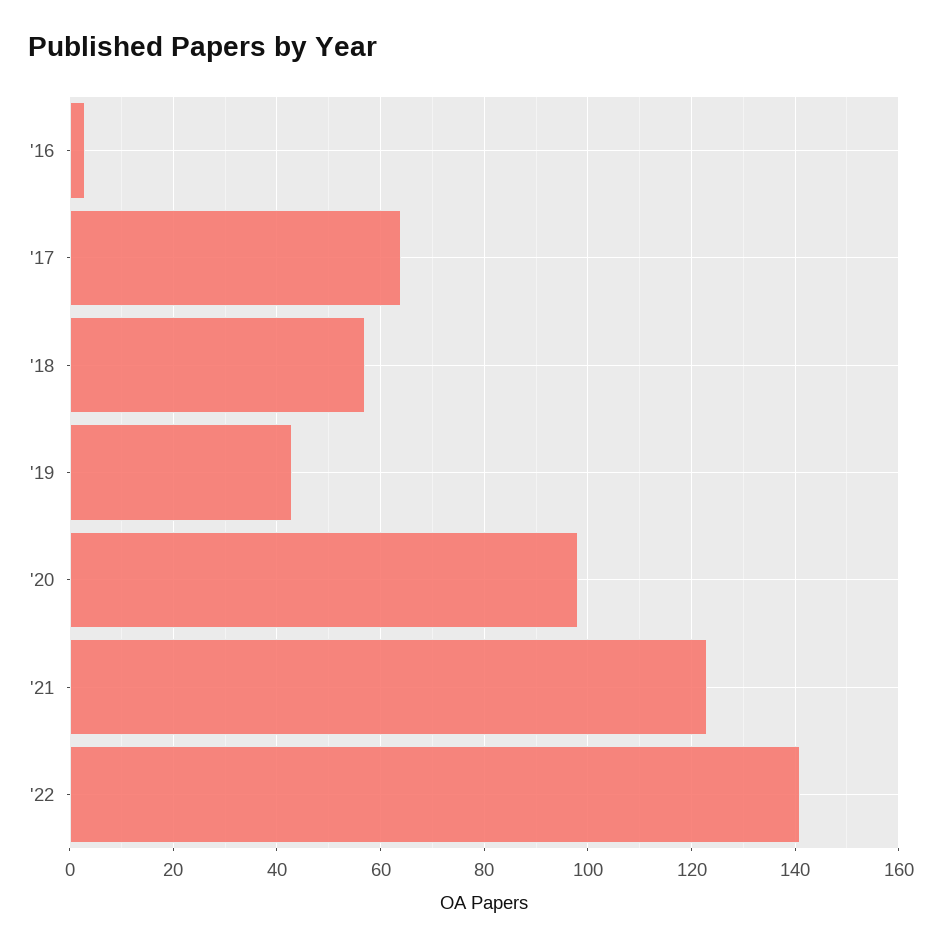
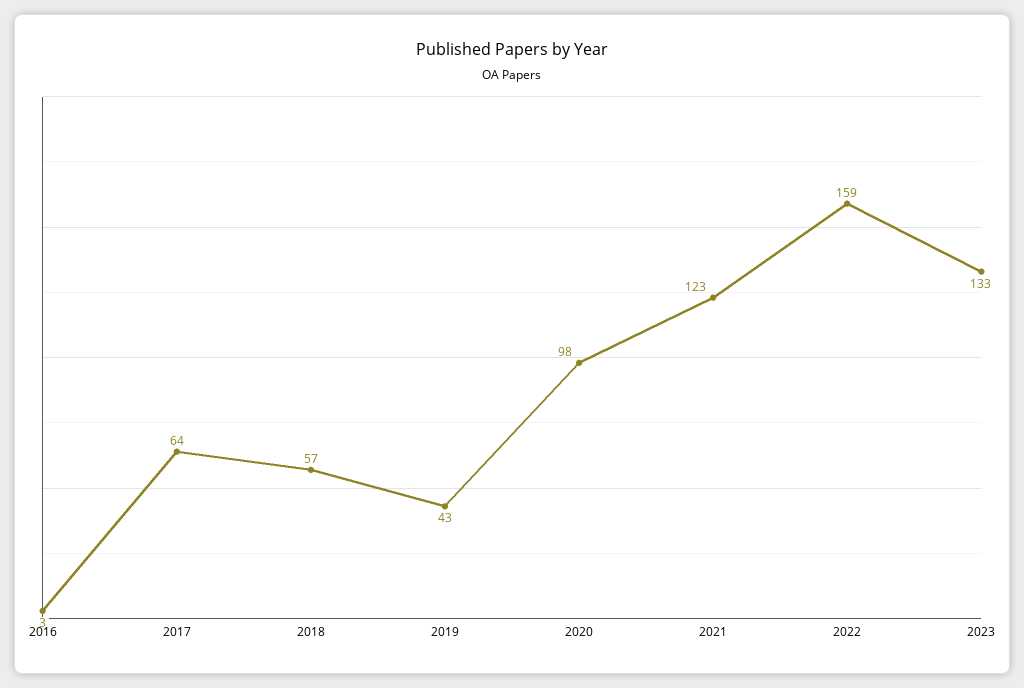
'22: 140 -> 159
2023: none -> 133

